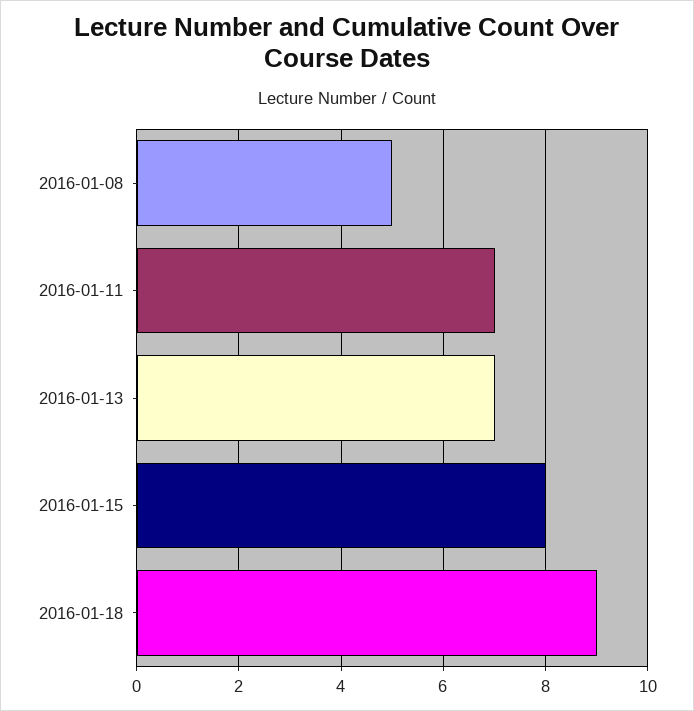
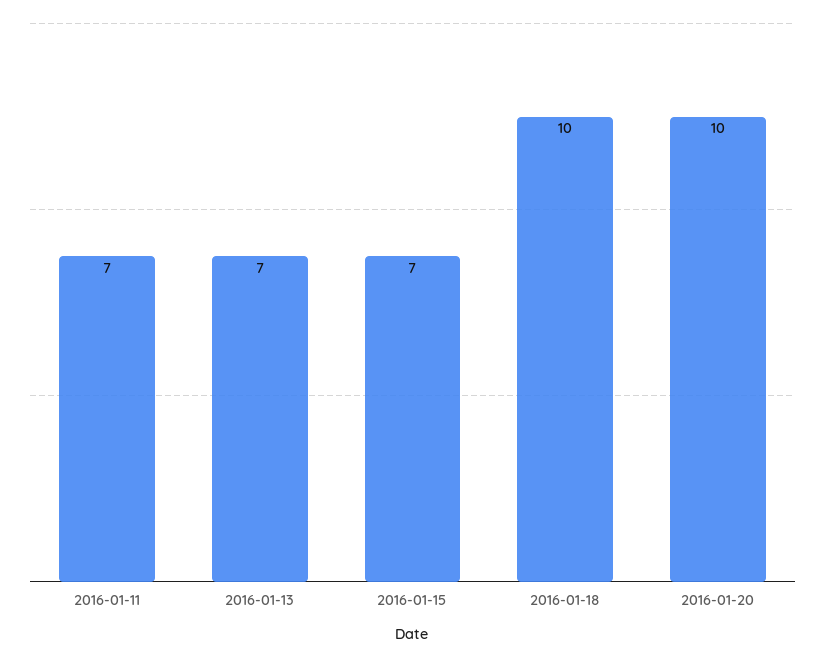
2016-01-08: 5 -> none
2016-01-15: 8 -> 7
2016-01-18: 9 -> 10
2016-01-20: none -> 10

